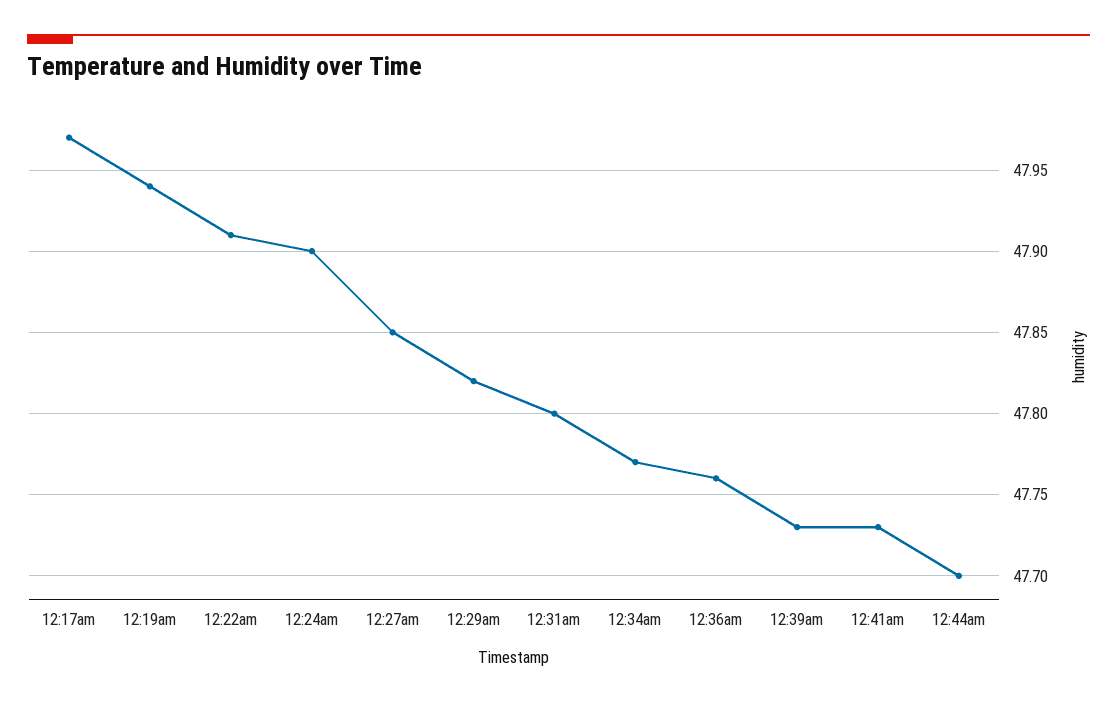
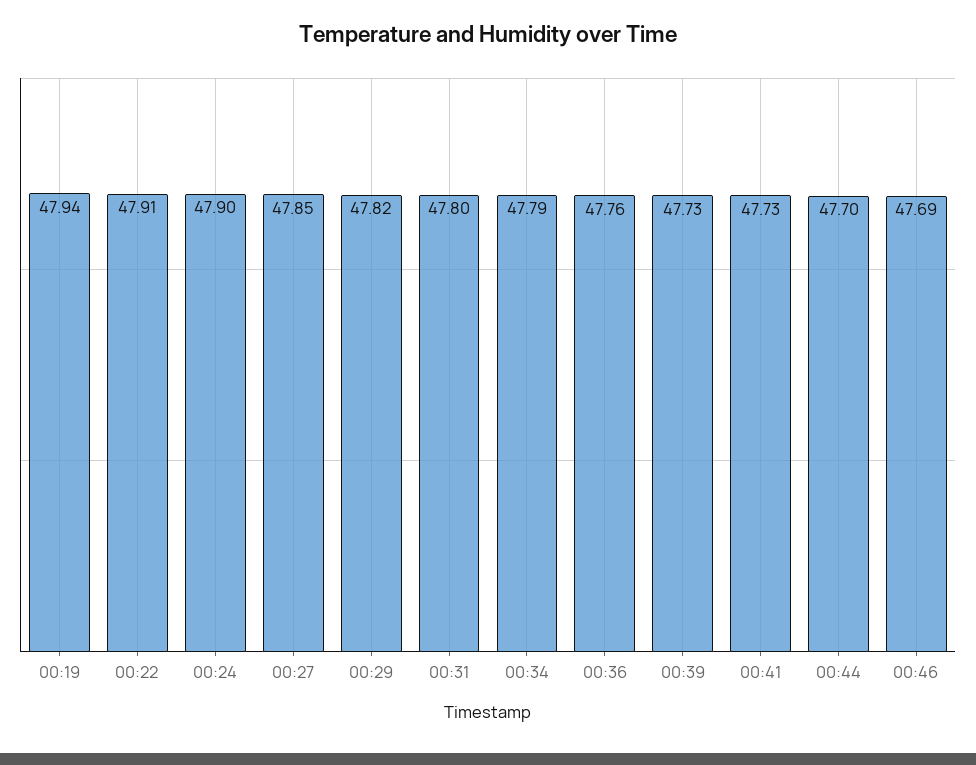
12:17am: 47.97 -> none
12:34am: 47.77 -> 47.79
00:46: none -> 47.69

